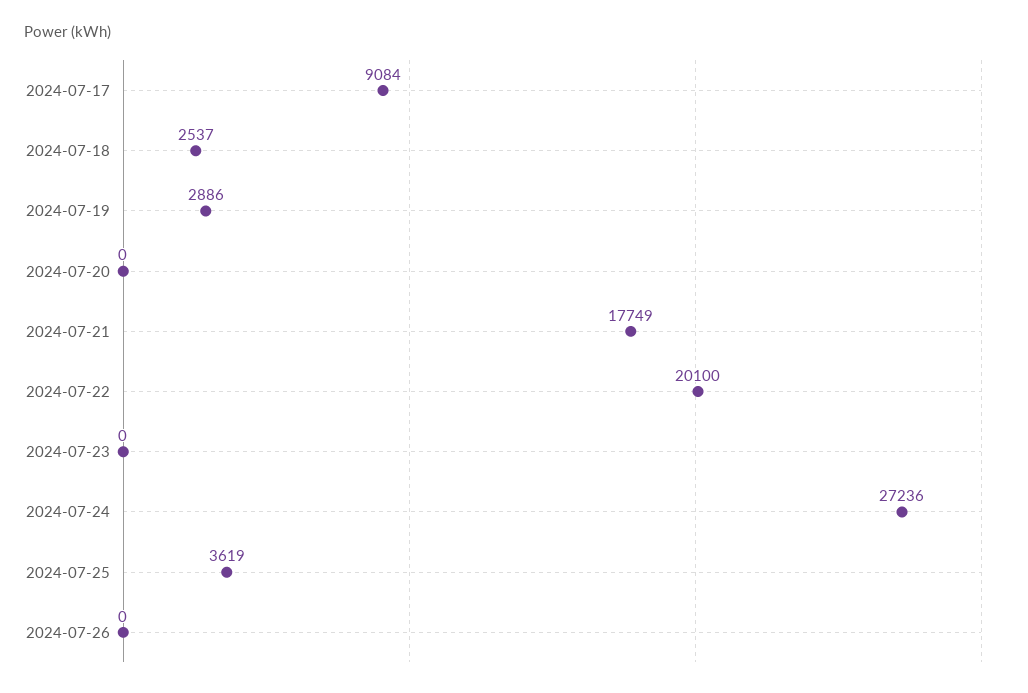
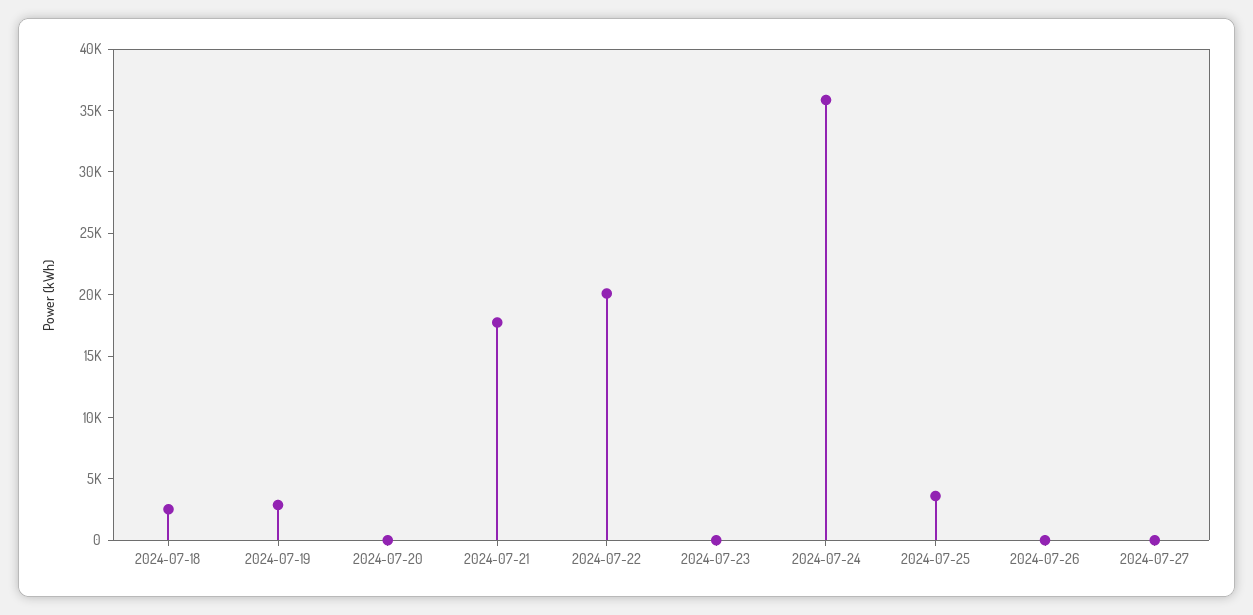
2024-07-17: 9084 -> none
2024-07-24: 27236 -> 36000
2024-07-27: none -> 0

